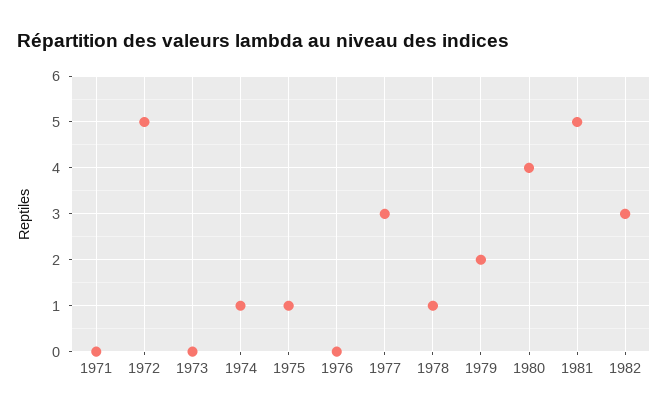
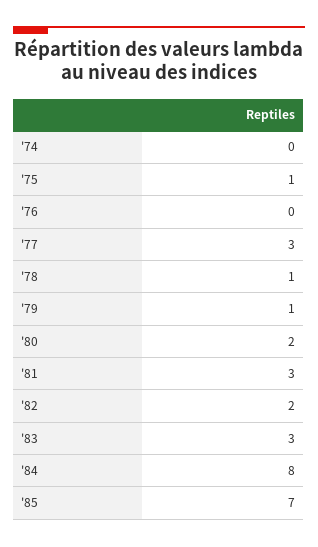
1971: 0 -> none
1972: 5 -> none
1973: 0 -> none
1974: 1 -> 0
1979: 2 -> 1
1980: 4 -> 2
1981: 5 -> 3
1982: 3 -> 2
'83: none -> 3
'84: none -> 8
'85: none -> 7

